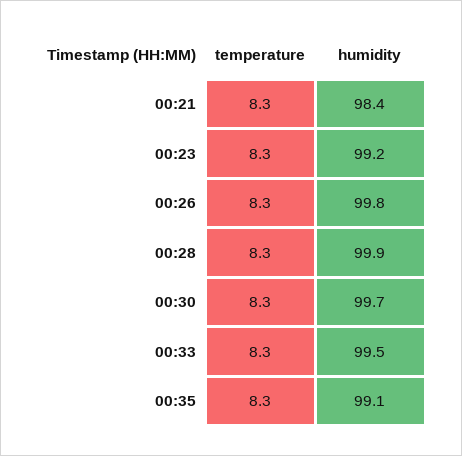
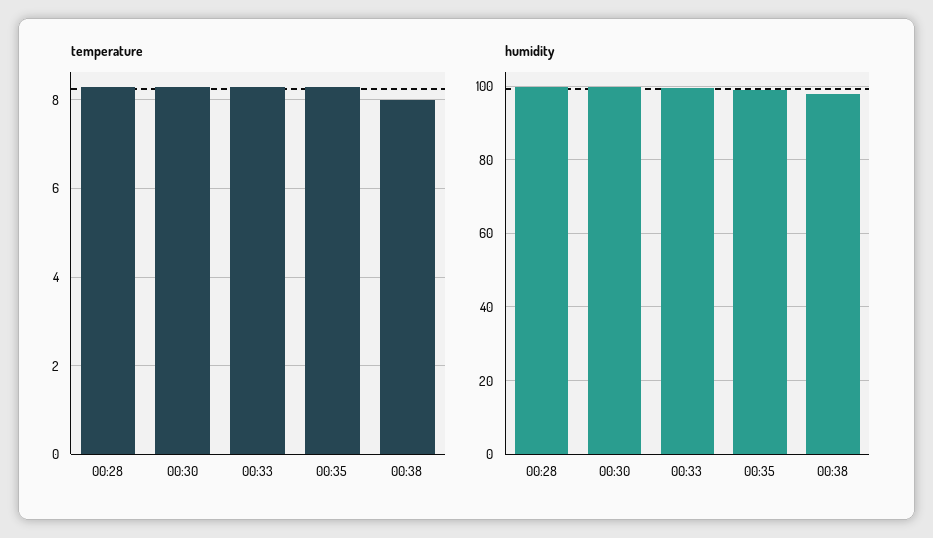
temperature, 00:21: 8.3 -> none
humidity, 00:21: 98.4 -> none
temperature, 00:23: 8.3 -> none
humidity, 00:23: 99.2 -> none
temperature, 00:26: 8.3 -> none
humidity, 00:26: 99.8 -> none
temperature, 00:38: none -> 8
humidity, 00:38: none -> 98

